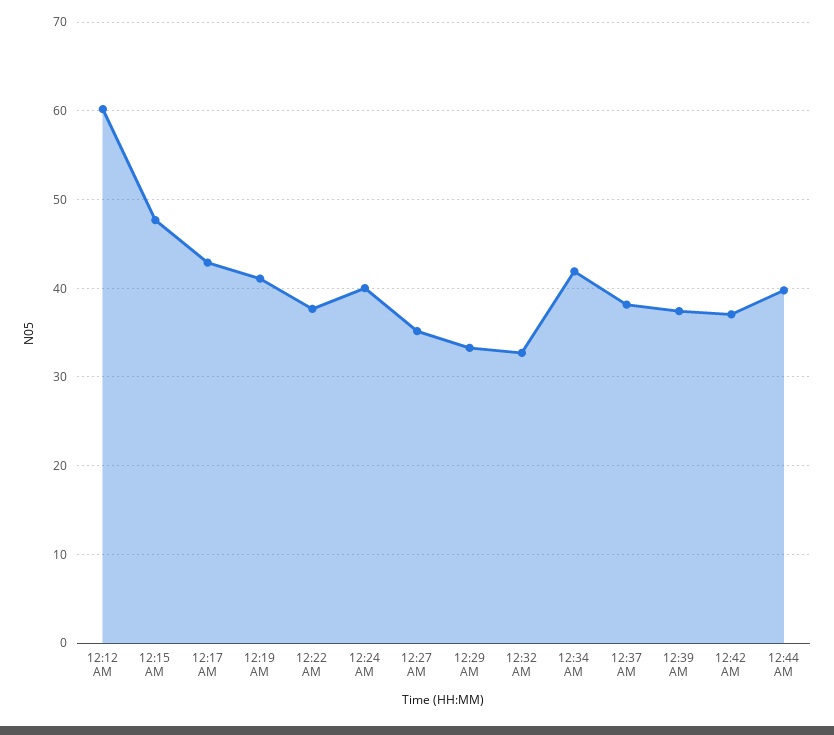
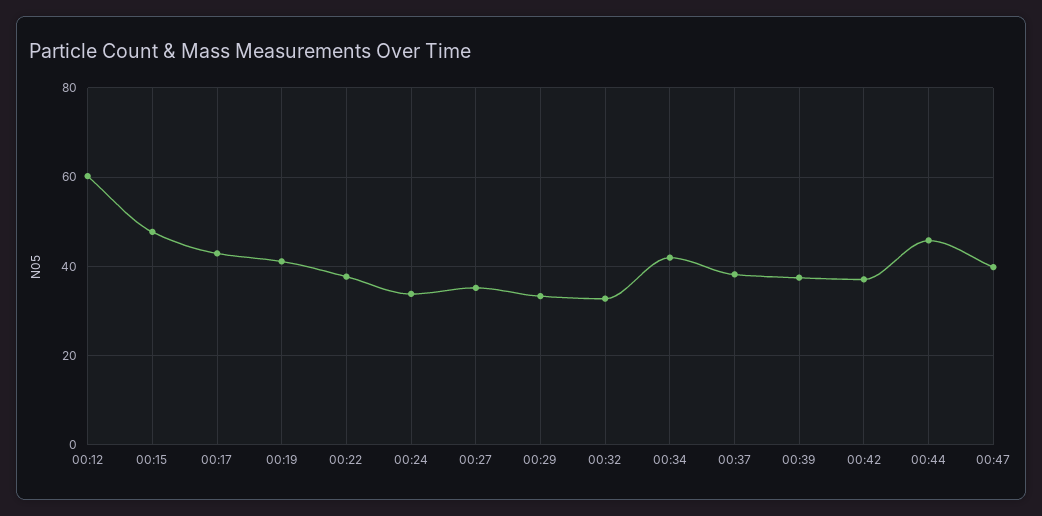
12:24 AM: 40 -> 34
12:44 AM: 40 -> 46
00:47: none -> 40

